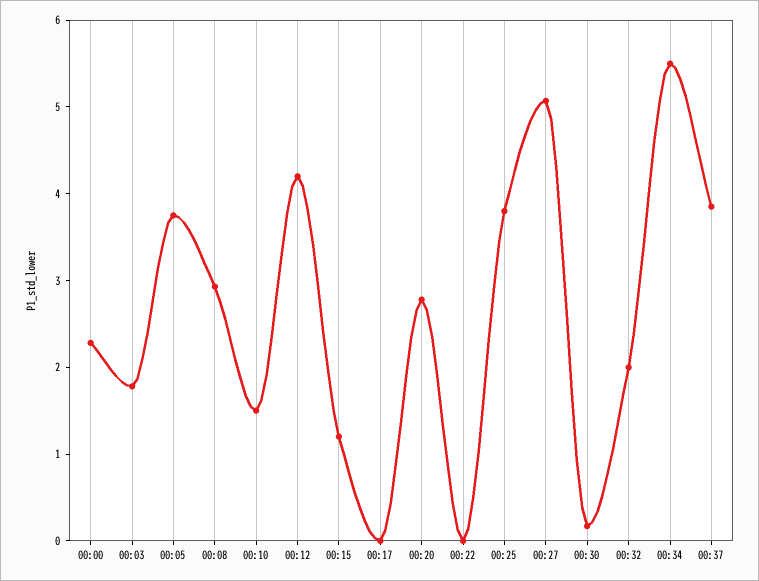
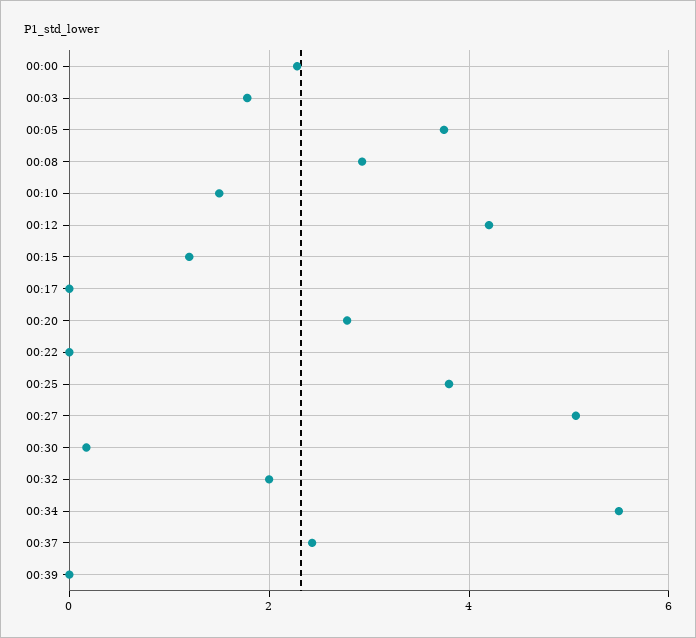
00:37: 3.8 -> 2.4
00:39: none -> 0

